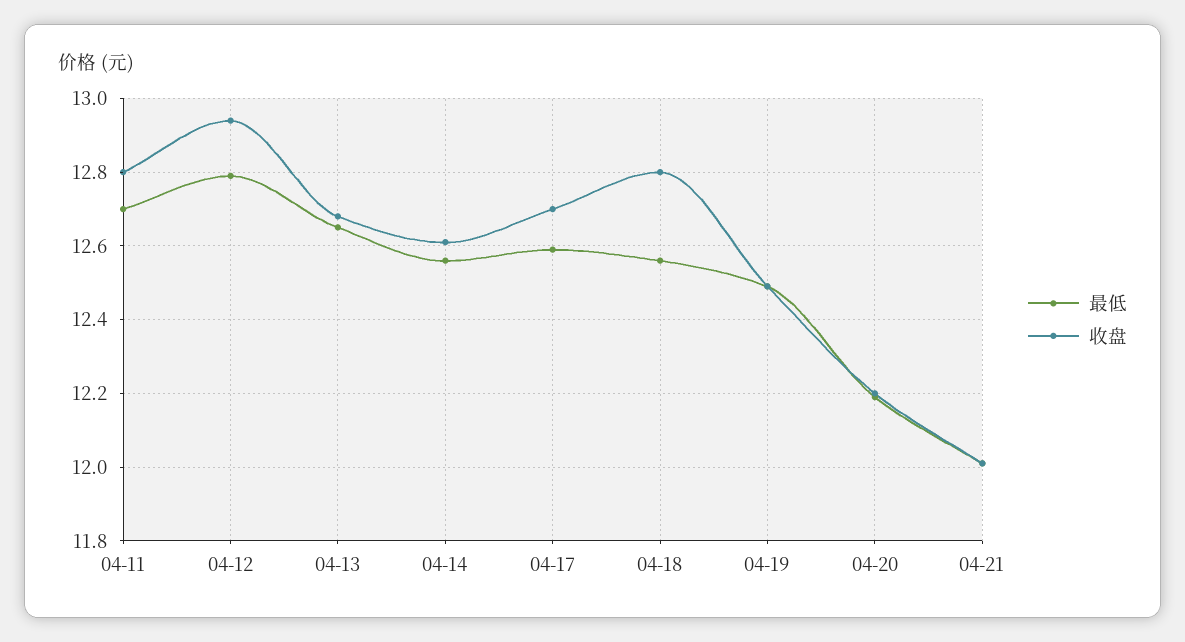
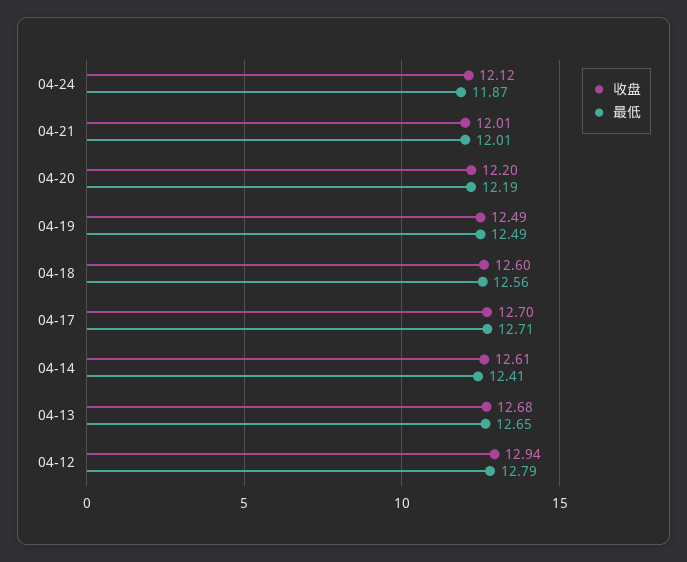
最低, 04-11: 12.7 -> none
收盘, 04-11: 12.8 -> none
最低, 04-14: 12.55 -> 12.41
最低, 04-17: 12.6 -> 12.71
收盘, 04-18: 12.8 -> 12.6
收盘, 04-24: none -> 12.12
最低, 04-24: none -> 11.87

